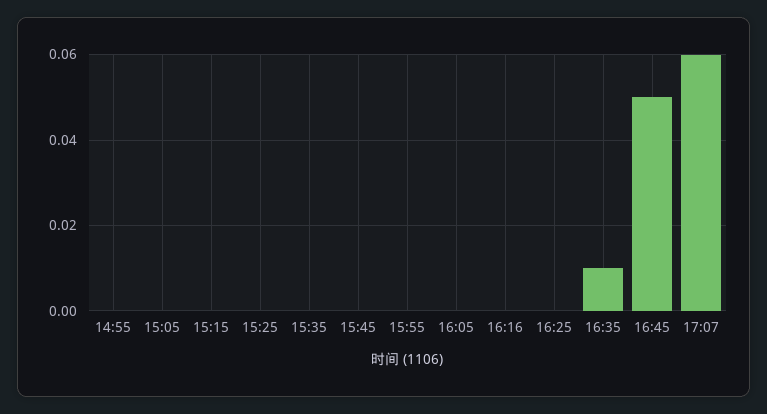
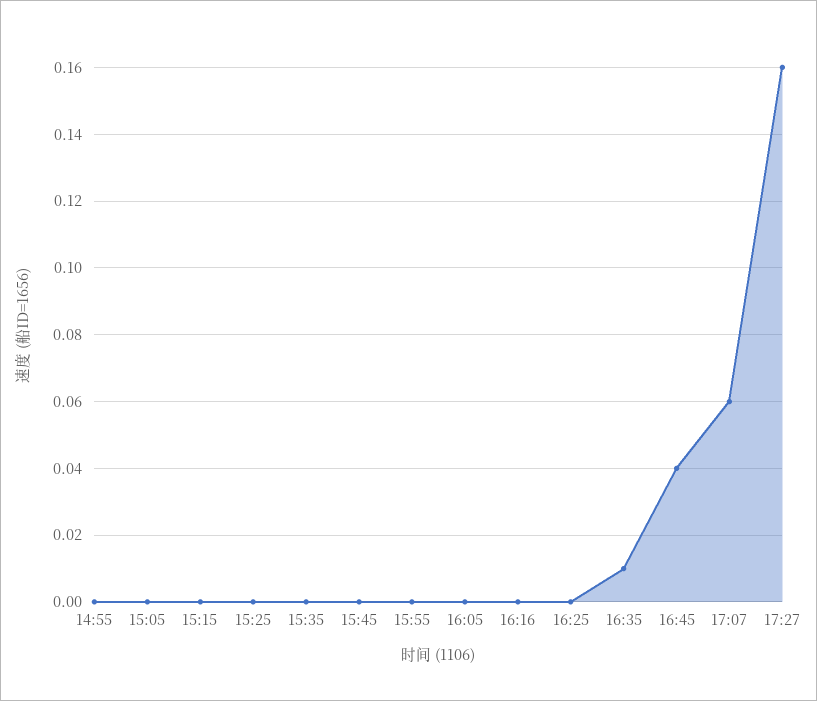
16:45: 0.05 -> 0.04
17:27: none -> 0.16

